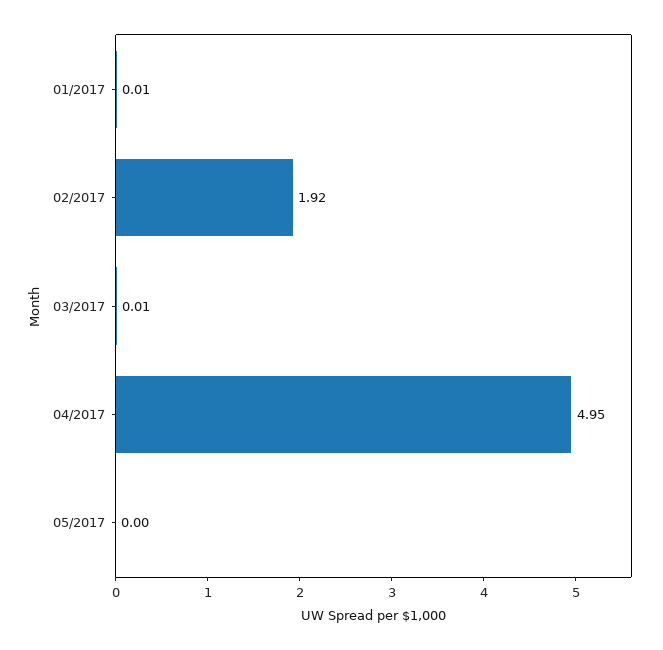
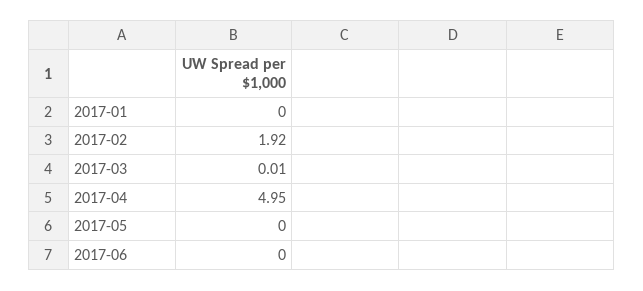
01/2017: 0.01 -> 0
2017-06: none -> 0

